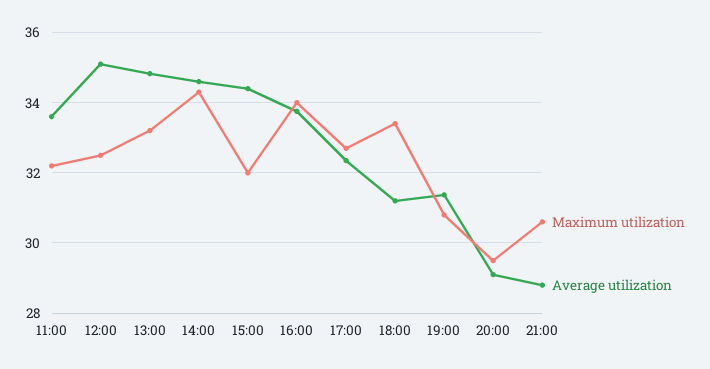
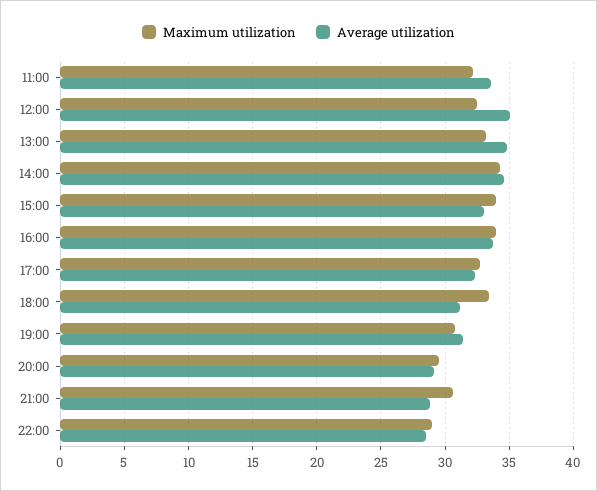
Maximum utilization, 15:00: 32 -> 34
Average utilization, 15:00: 34.4 -> 33
Maximum utilization, 22:00: none -> 29
Average utilization, 22:00: none -> 28.5

